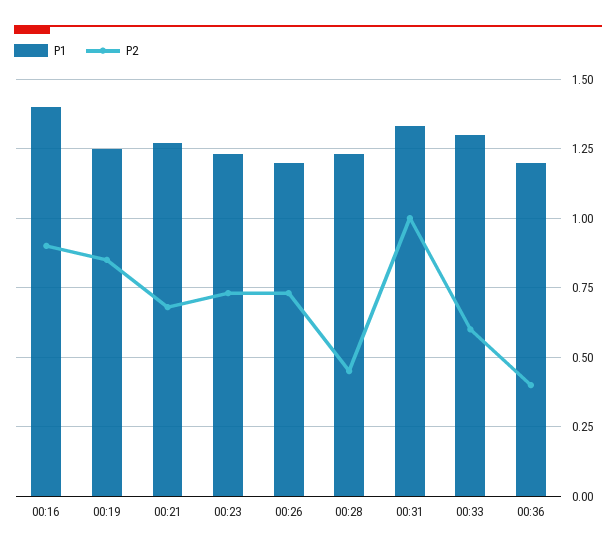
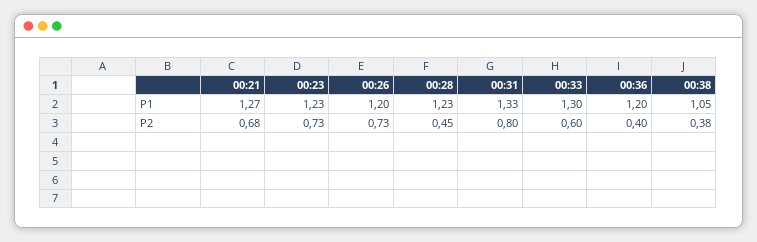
P1, 00:16: 1.4 -> none
P2, 00:16: 0.9 -> none
P1, 00:19: 1.25 -> none
P2, 00:19: 0.85 -> none
P2, 00:31: 1 -> 0.8
P1, 00:38: none -> 1.05
P2, 00:38: none -> 0.38

